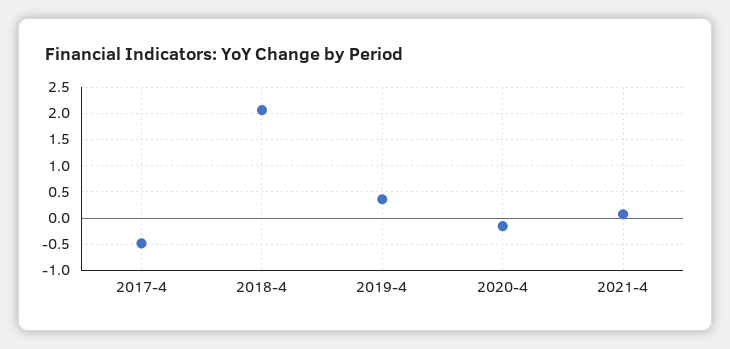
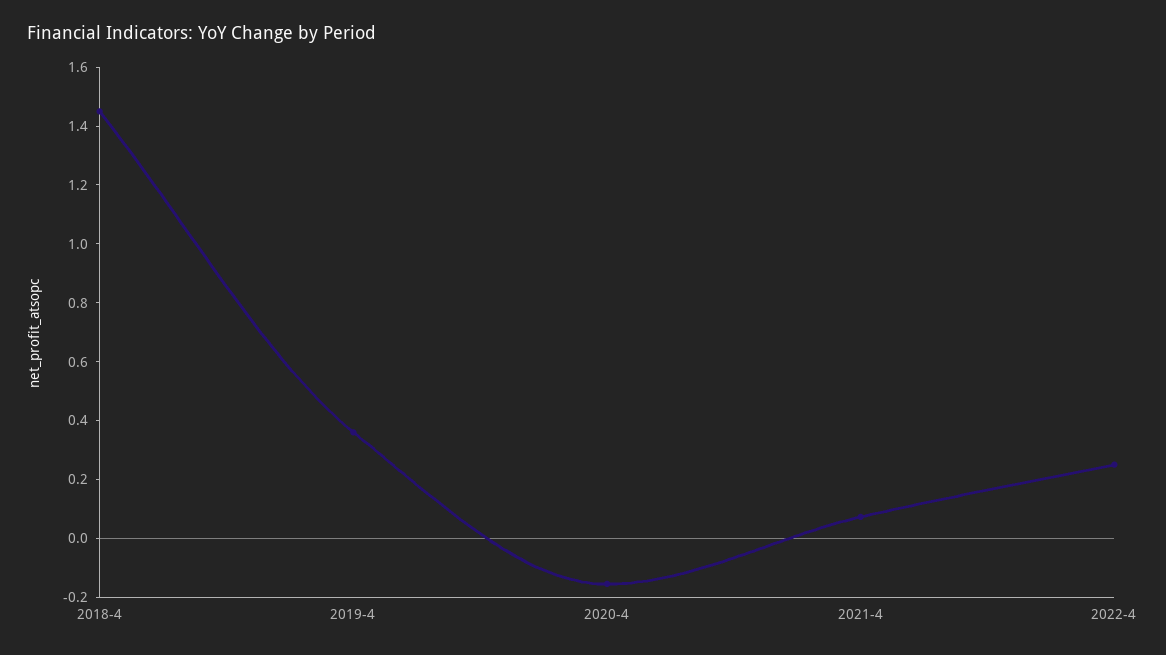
2017-4: -0.5 -> none
2018-4: 2 -> 1.45
2022-4: none -> 0.25

